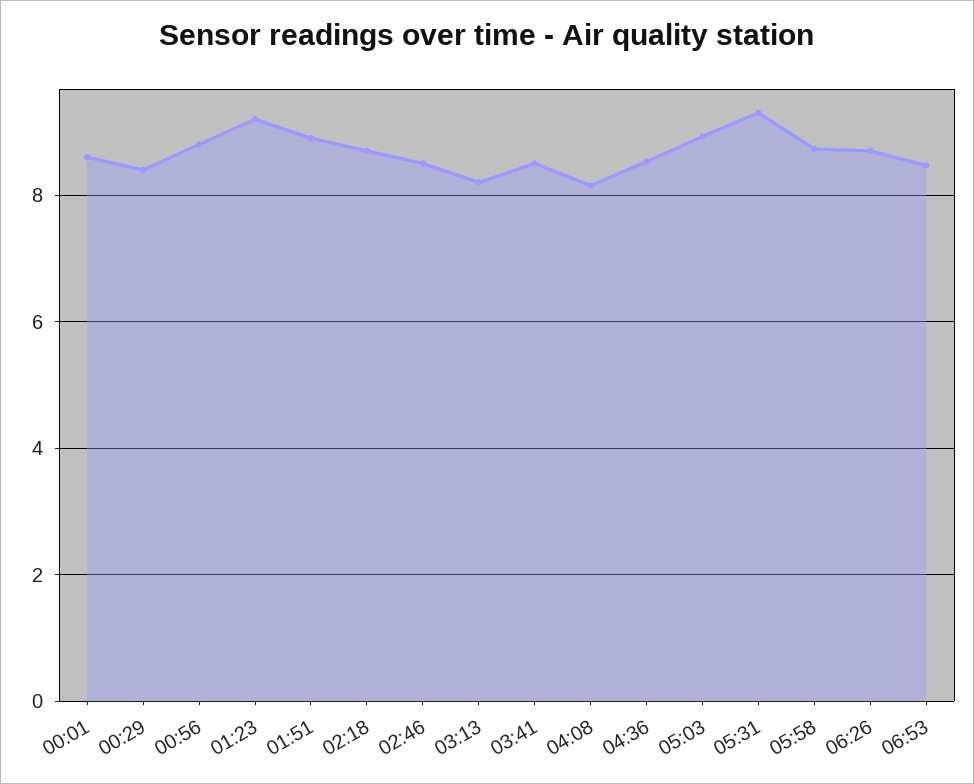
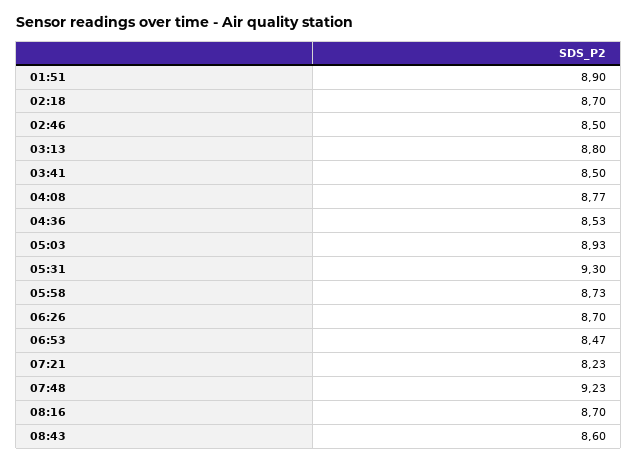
00:01: 8.6 -> none
00:29: 8.4 -> none
00:56: 8.8 -> none
01:23: 9.2 -> none
03:13: 8.2 -> 8.8
04:08: 8.2 -> 8.77
07:21: none -> 8.23
07:48: none -> 9.23
08:16: none -> 8.7
08:43: none -> 8.6

